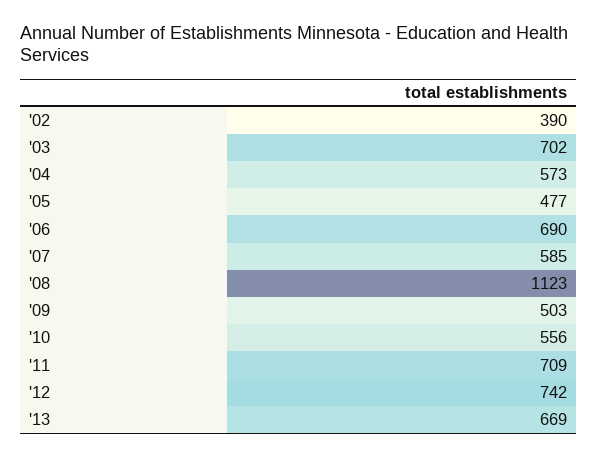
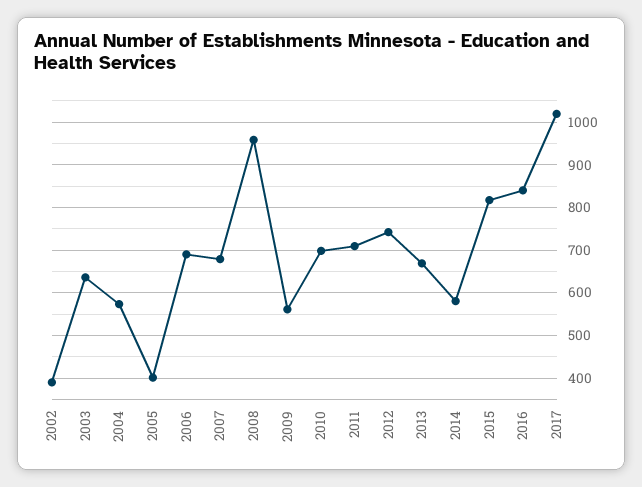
'03: 702 -> 640
'05: 477 -> 400
'07: 585 -> 680
'08: 1123 -> 960
'09: 503 -> 560
'10: 556 -> 700
2014: none -> 580
2015: none -> 820
2016: none -> 840
2017: none -> 1020

